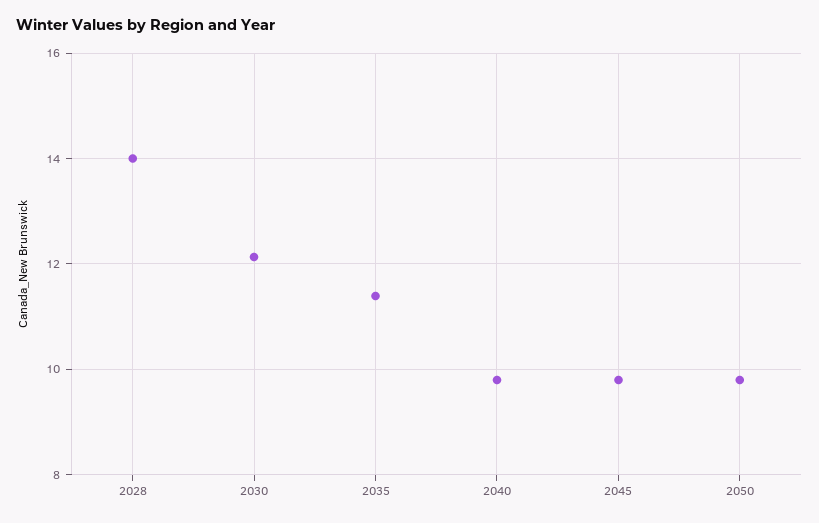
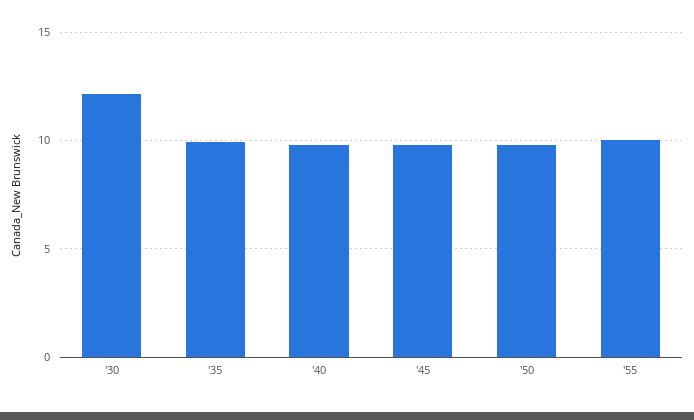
2028: 14 -> none
2035: 11.4 -> 10
'55: none -> 10

